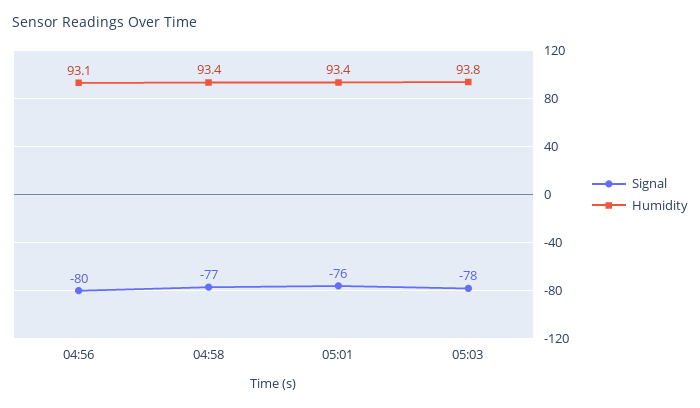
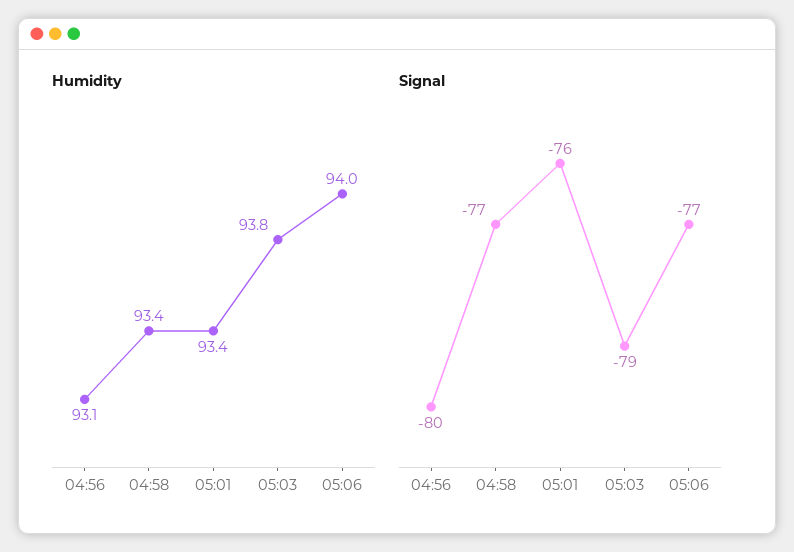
Signal, 05:03: -78 -> -79
Humidity, 05:06: none -> 94
Signal, 05:06: none -> -77

